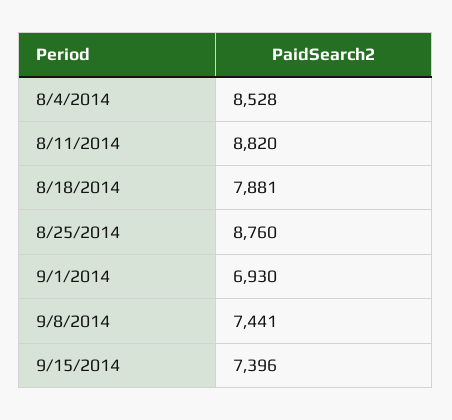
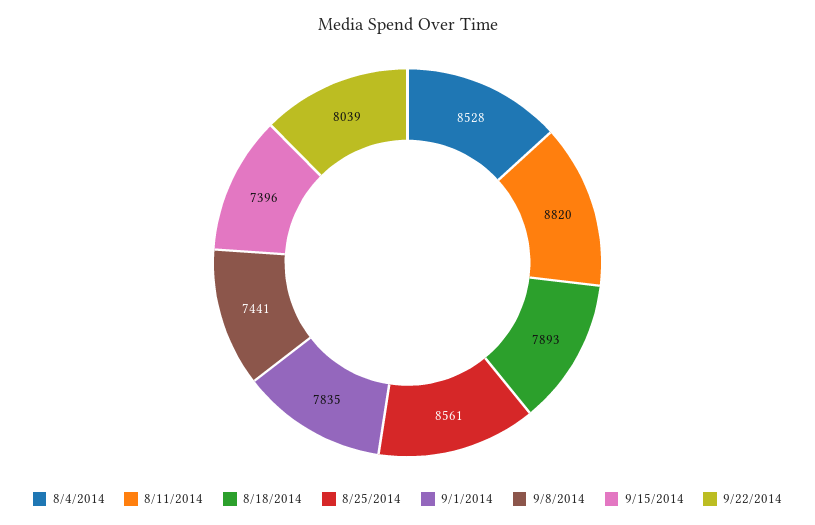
8/18/2014: 7881 -> 7893
8/25/2014: 8760 -> 8561
9/1/2014: 6930 -> 7835
9/22/2014: none -> 8039

